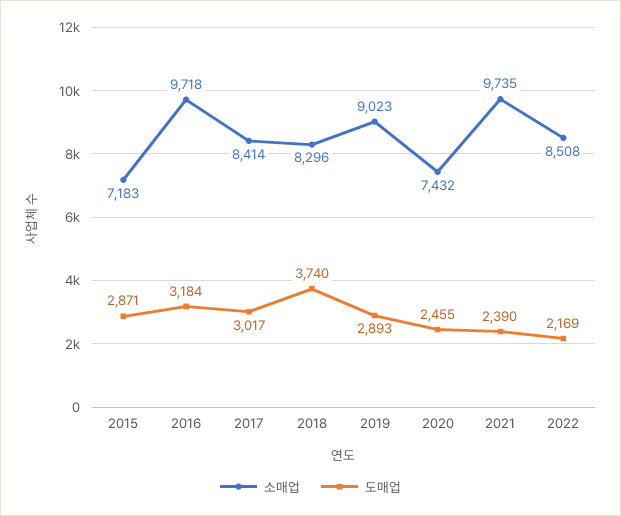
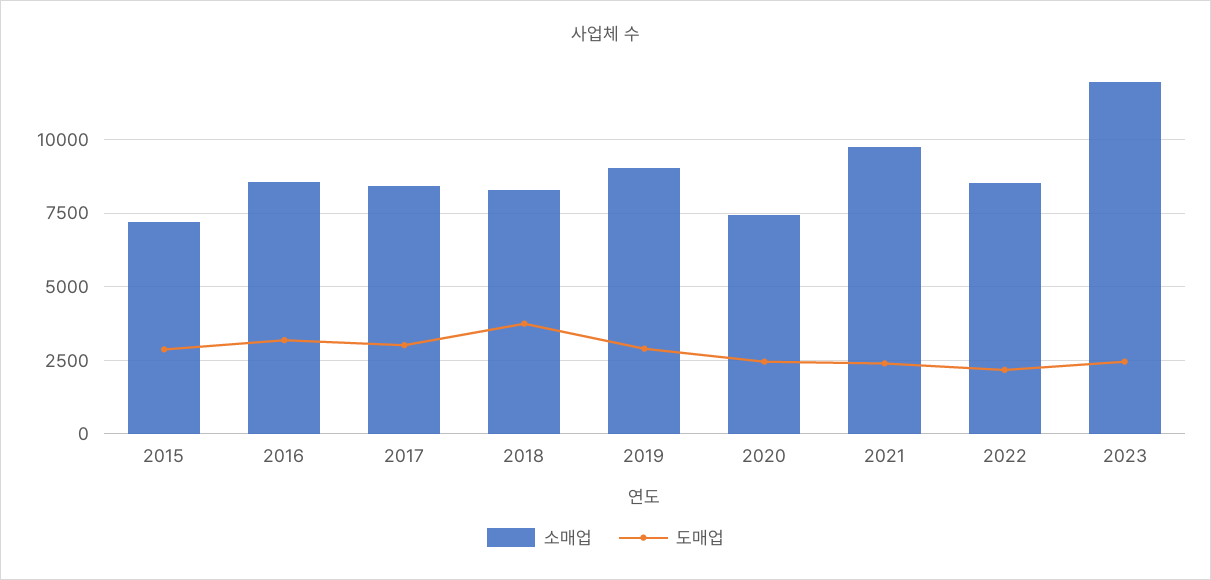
소매업, 2016: 9718 -> 8500
소매업, 2023: none -> 12000
도매업, 2023: none -> 2500

